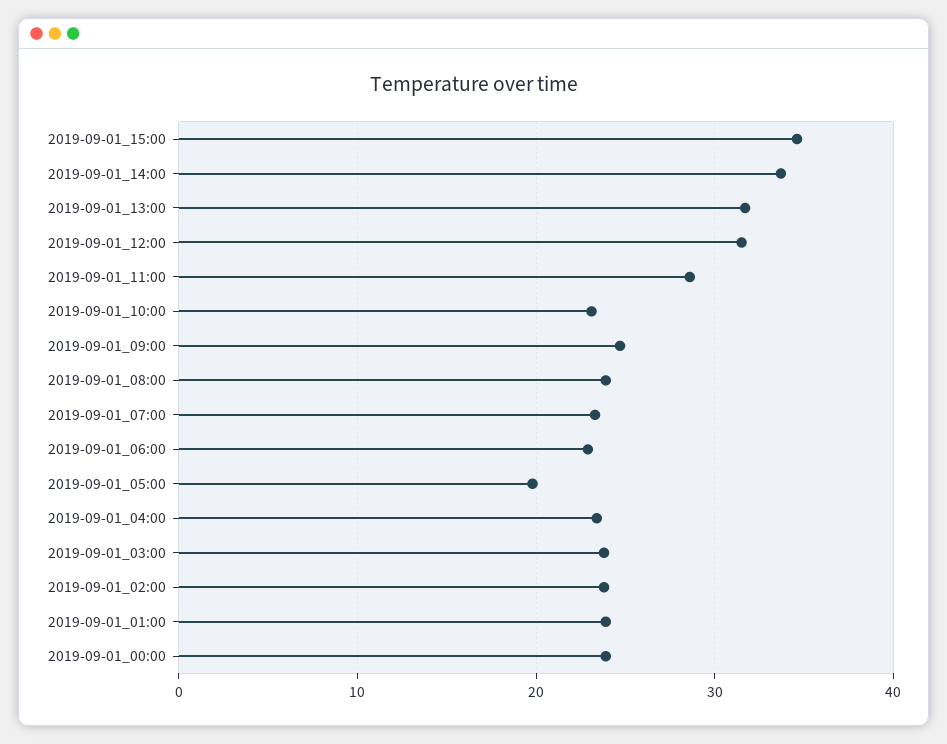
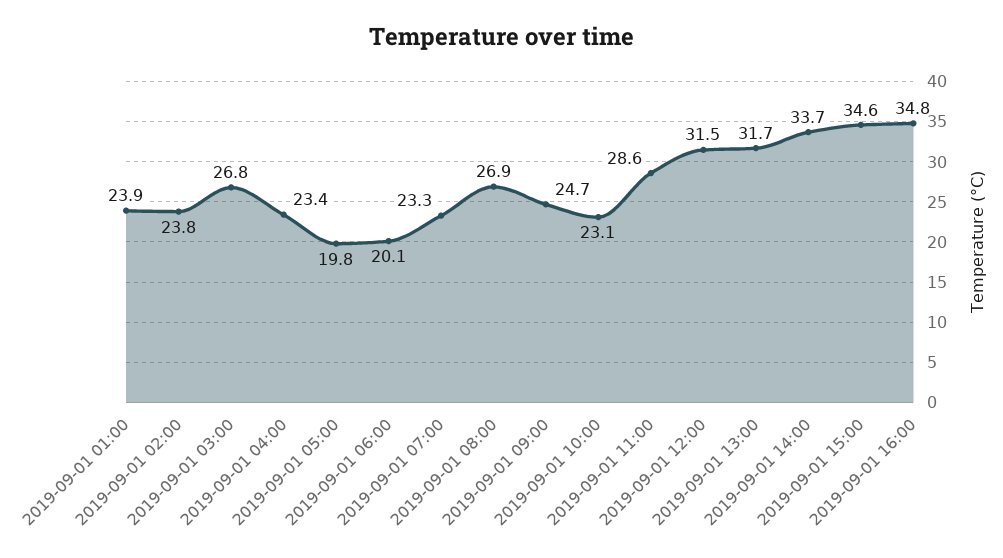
2019-09-01_08:00: 24 -> 26.9
2019-09-01_06:00: 23 -> 20.1
2019-09-01_03:00: 24 -> 26.8
2019-09-01_00:00: 24 -> none
2019-09-01 16:00: none -> 34.8

